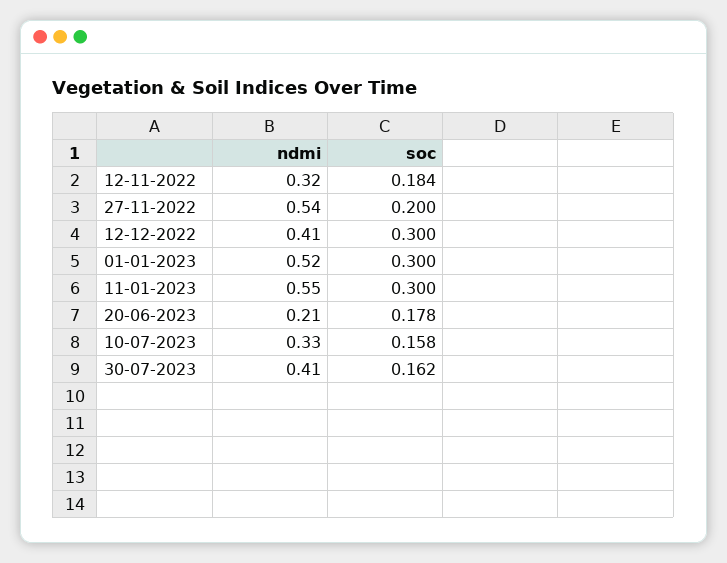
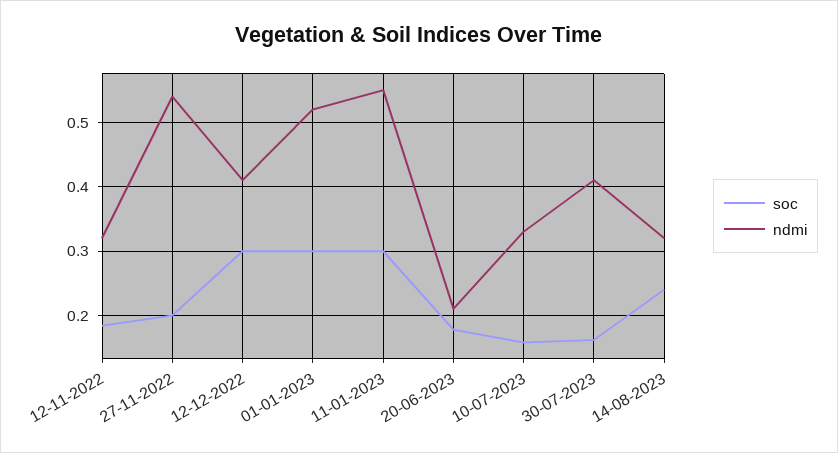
soc, 14-08-2023: none -> 0.24
ndmi, 14-08-2023: none -> 0.32

